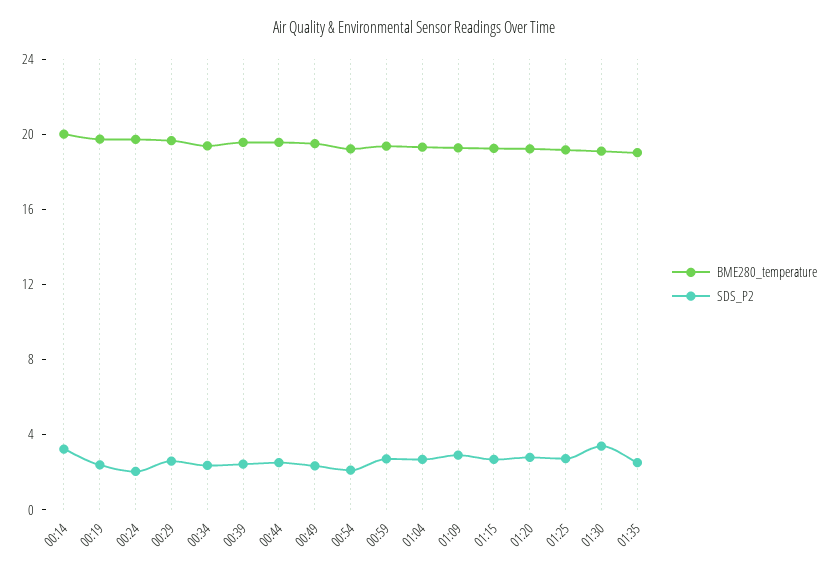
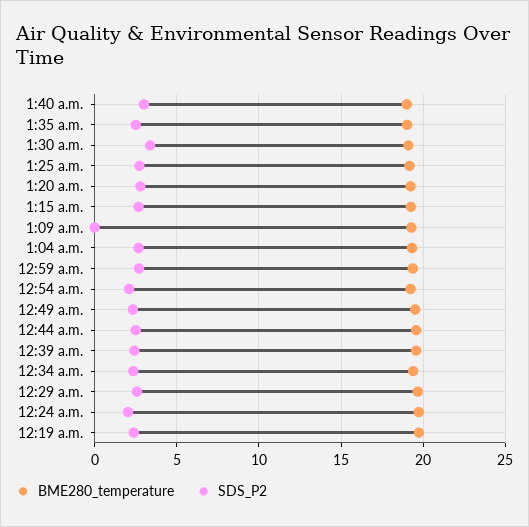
BME280_temperature, 00:14: 20 -> none
SDS_P2, 00:14: 3 -> none
SDS_P2, 01:09: 3 -> 0
BME280_temperature, 1:40 a.m.: none -> 19
SDS_P2, 1:40 a.m.: none -> 3

